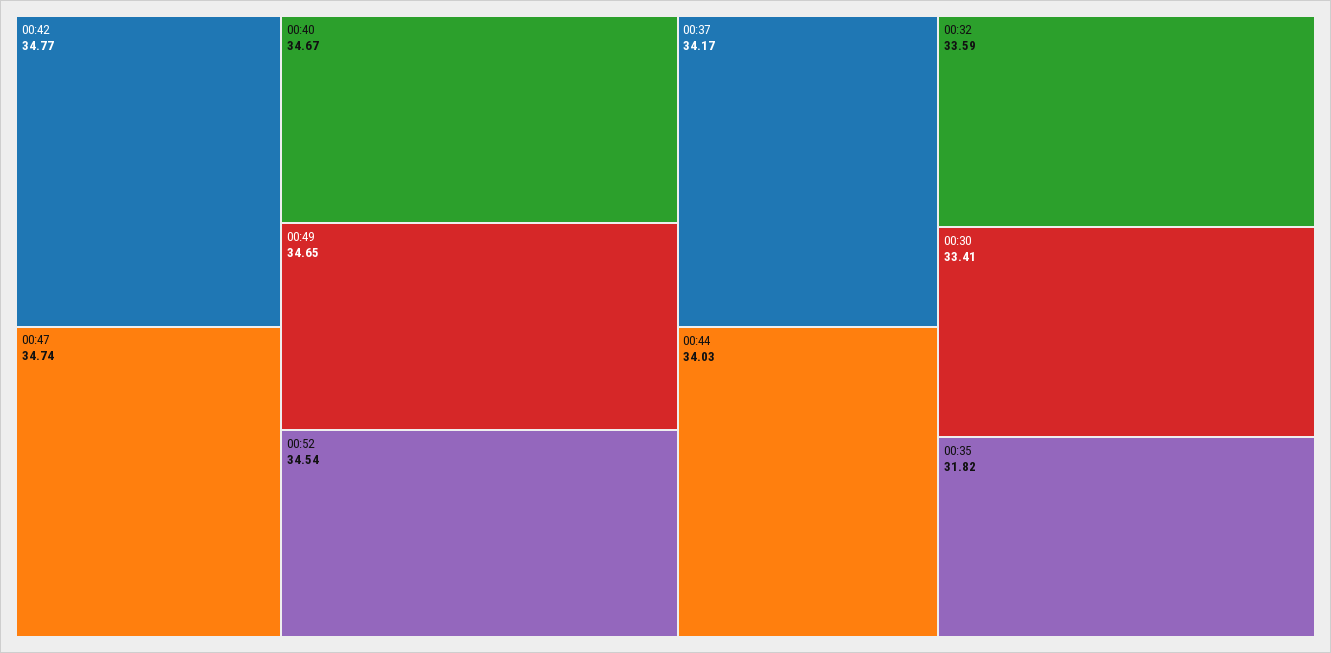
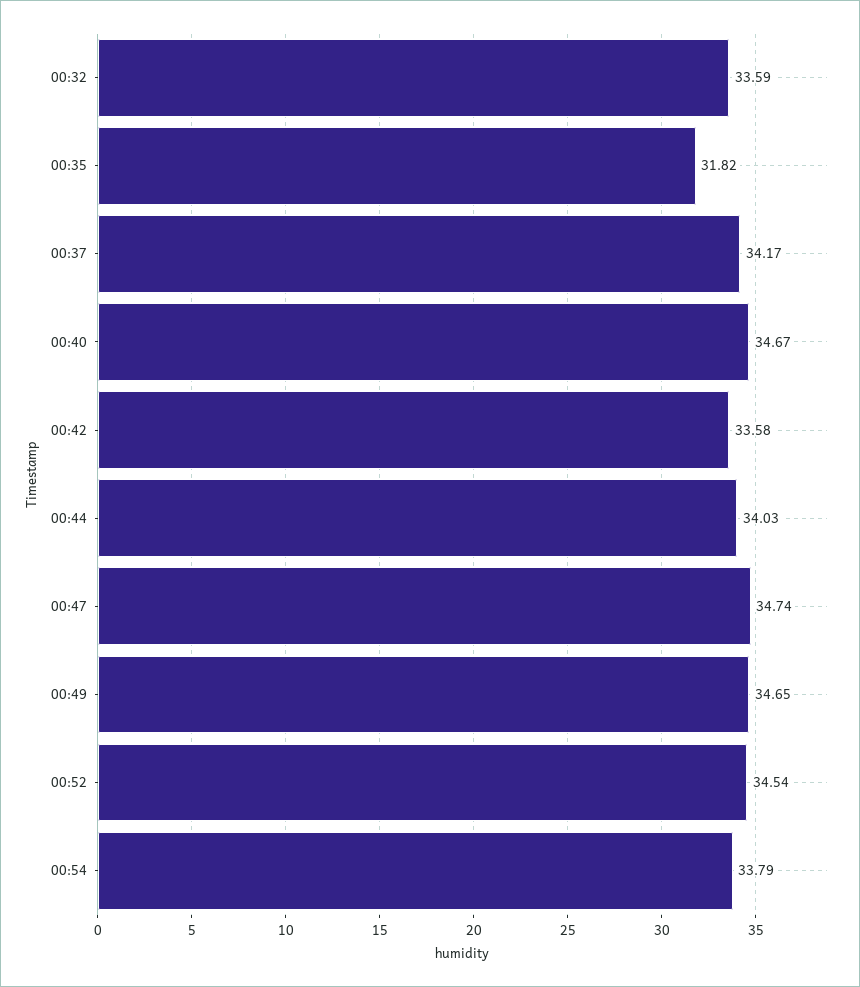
00:42: 34.77 -> 33.58
00:30: 33.41 -> none
00:54: none -> 33.79

